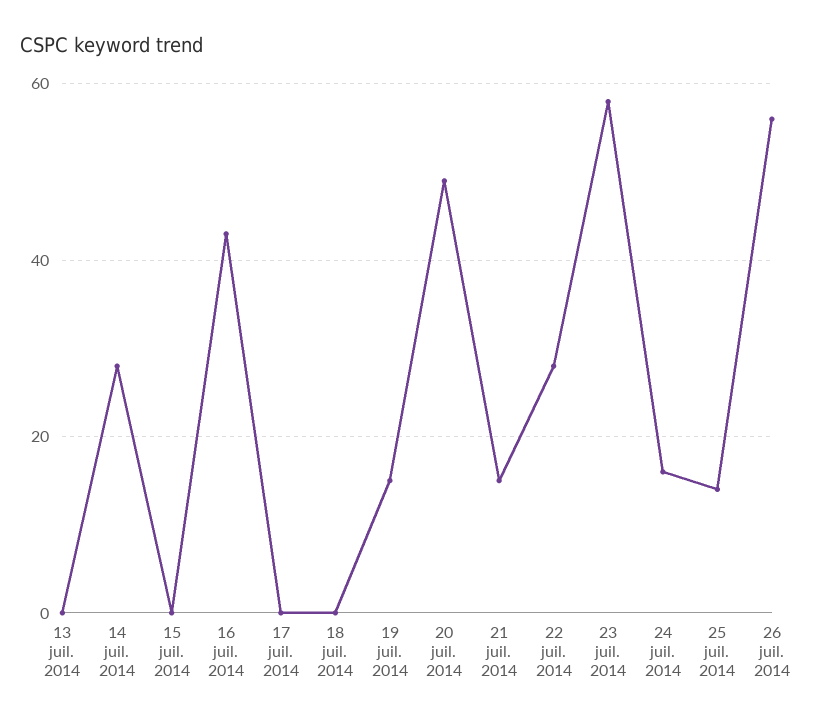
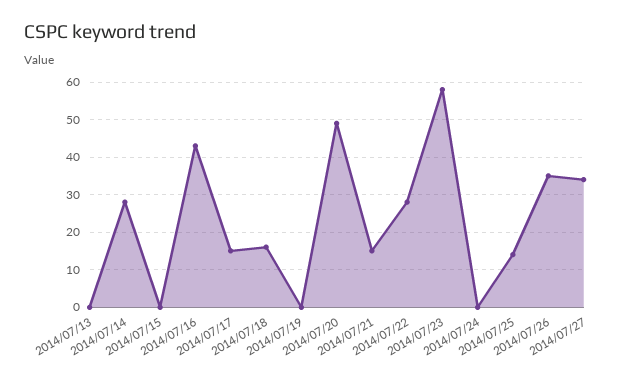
17 juil. 2014: 0 -> 15
18 juil. 2014: 0 -> 15
19 juil. 2014: 15 -> 0
24 juil. 2014: 15 -> 0
26 juil. 2014: 55 -> 35
2014/07/27: none -> 35

